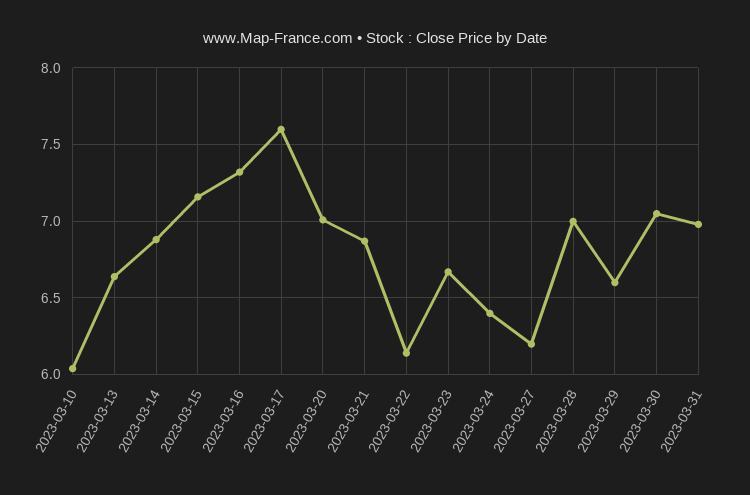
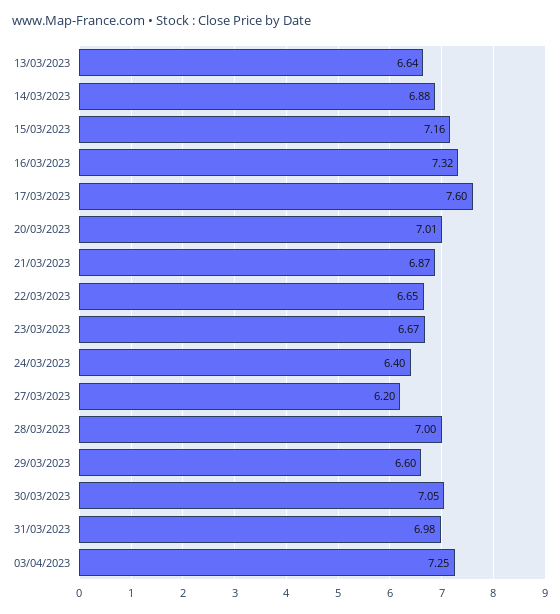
2023-03-10: 6.05 -> none
2023-03-22: 6.15 -> 6.65
03/04/2023: none -> 7.25

